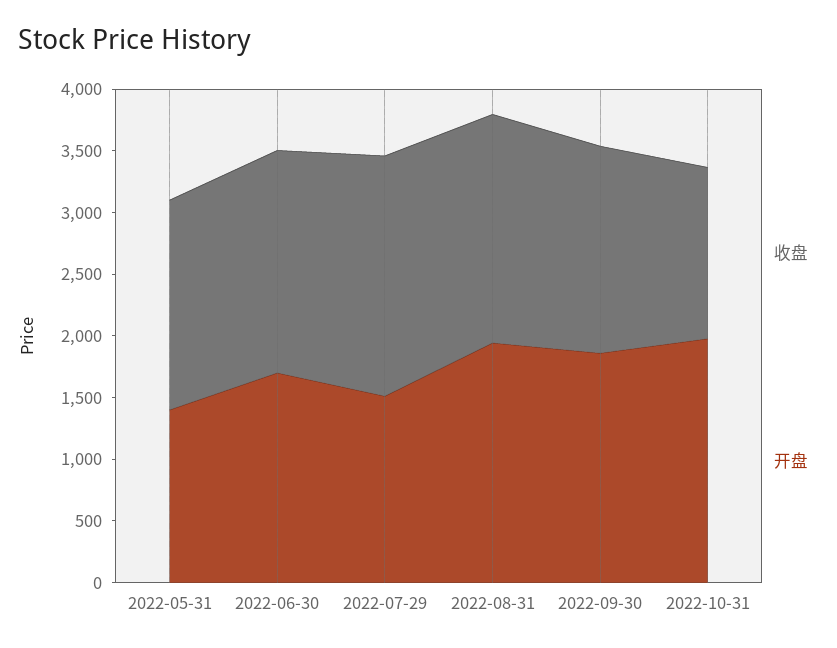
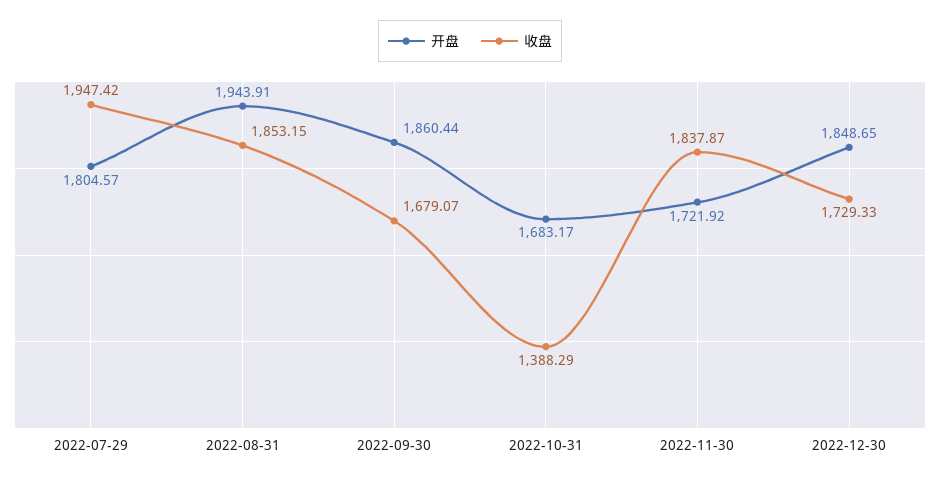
收盘, 2022-05-31: 1700 -> none
开盘, 2022-05-31: 1400 -> none
收盘, 2022-06-30: 1800 -> none
开盘, 2022-06-30: 1700 -> none
开盘, 2022-07-29: 1500 -> 1804.57
开盘, 2022-10-31: 2000 -> 1683.17
开盘, 2022-11-30: none -> 1721.92
收盘, 2022-11-30: none -> 1837.87
开盘, 2022-12-30: none -> 1848.65
收盘, 2022-12-30: none -> 1729.33

